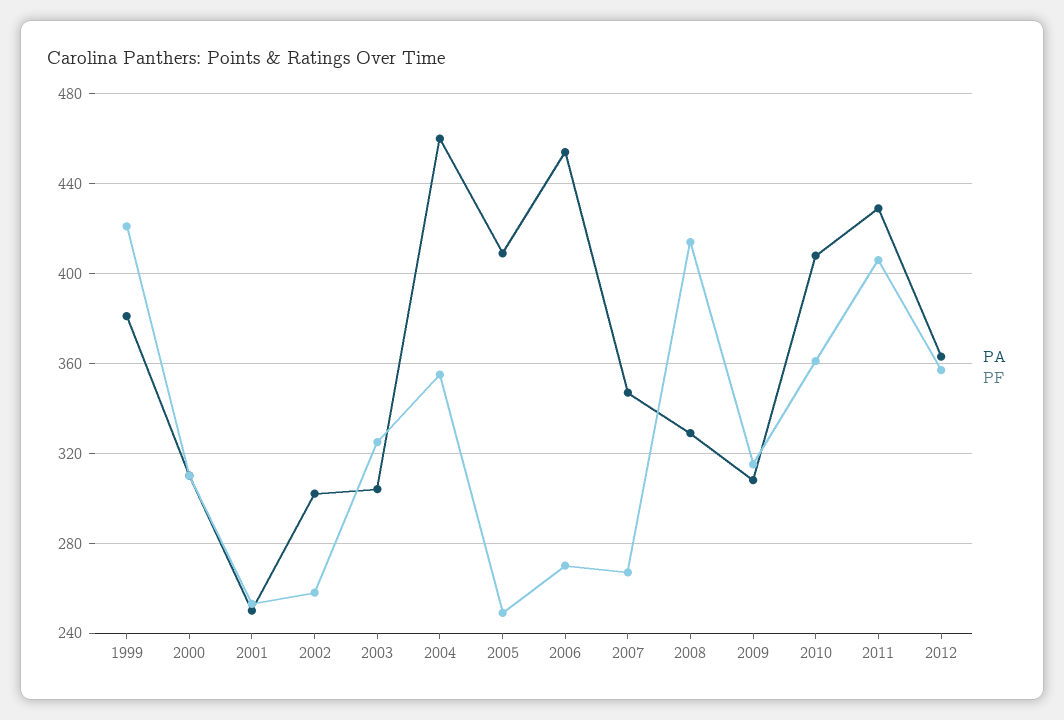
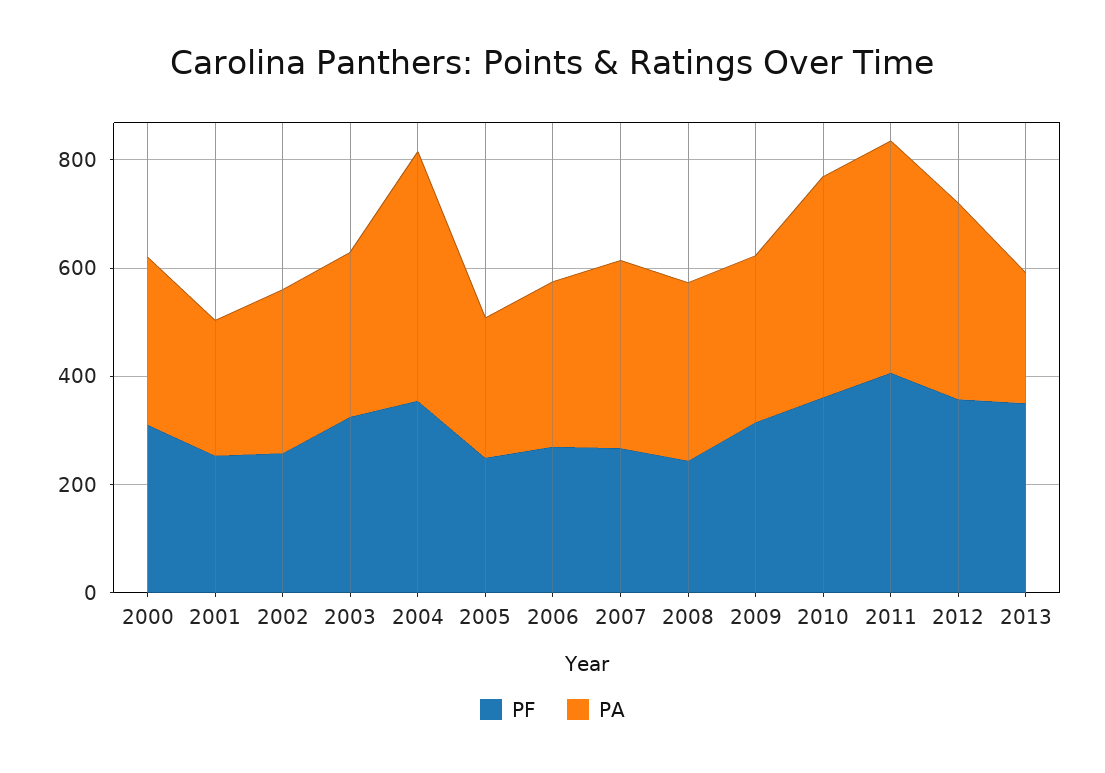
PA, 1999: 380 -> none
PF, 1999: 420 -> none
PA, 2005: 410 -> 250
PA, 2006: 455 -> 300
PF, 2008: 415 -> 250
PF, 2013: none -> 350
PA, 2013: none -> 250

